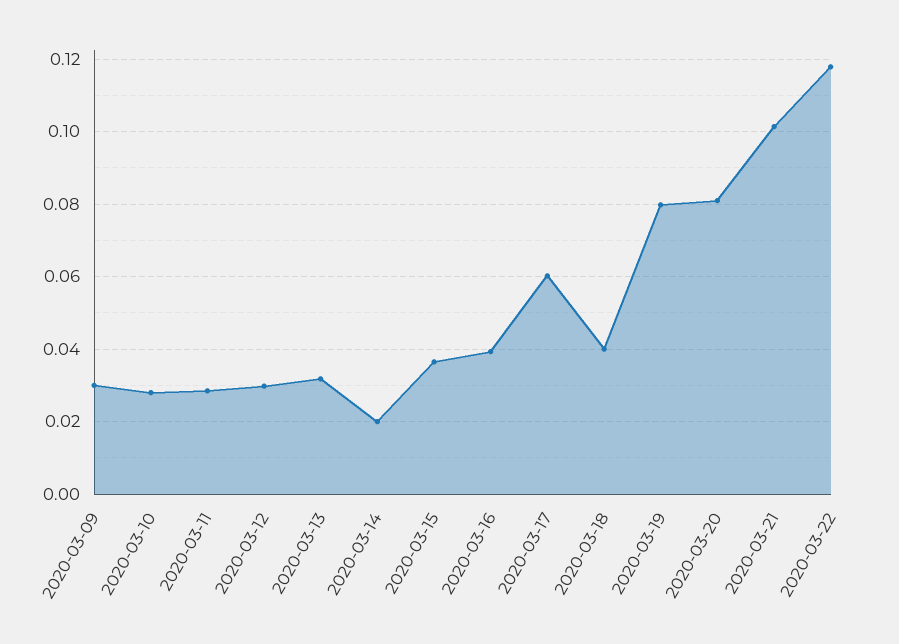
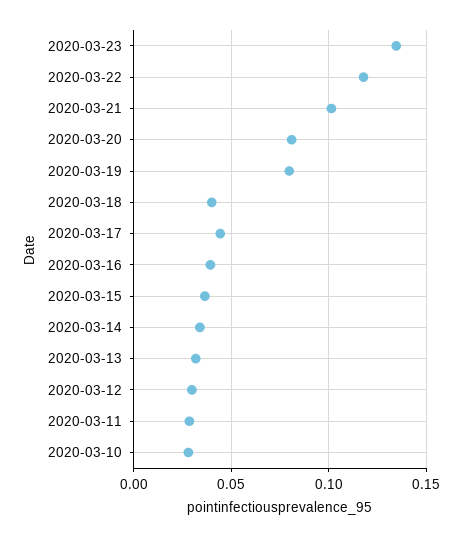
2020-03-09: 0.03 -> none
2020-03-14: 0.02 -> 0.035
2020-03-17: 0.06 -> 0.045
2020-03-23: none -> 0.135

